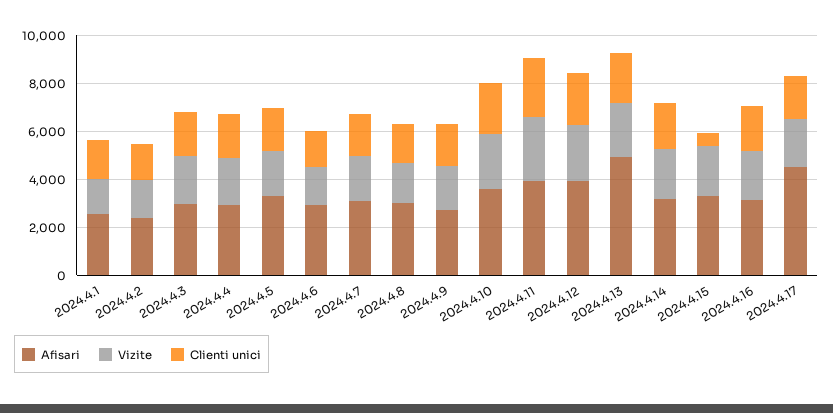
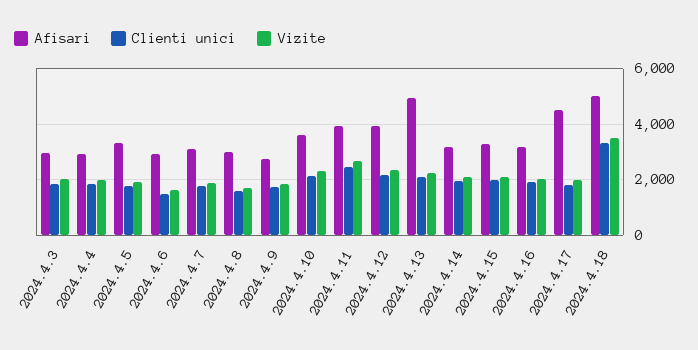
Afisari, 2024.4.1: 2500 -> none
Vizite, 2024.4.1: 1500 -> none
Clienti unici, 2024.4.1: 1500 -> none
Afisari, 2024.4.2: 2500 -> none
Vizite, 2024.4.2: 1500 -> none
Clienti unici, 2024.4.2: 1500 -> none
Clienti unici, 2024.4.15: 500 -> 2000
Afisari, 2024.4.18: none -> 5000
Clienti unici, 2024.4.18: none -> 3250
Vizite, 2024.4.18: none -> 3500

